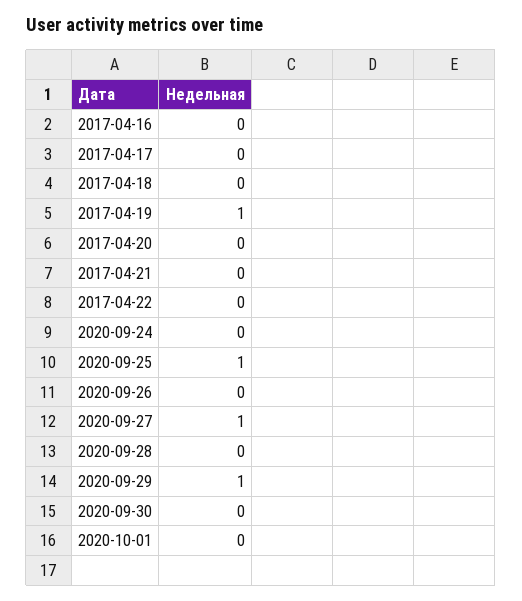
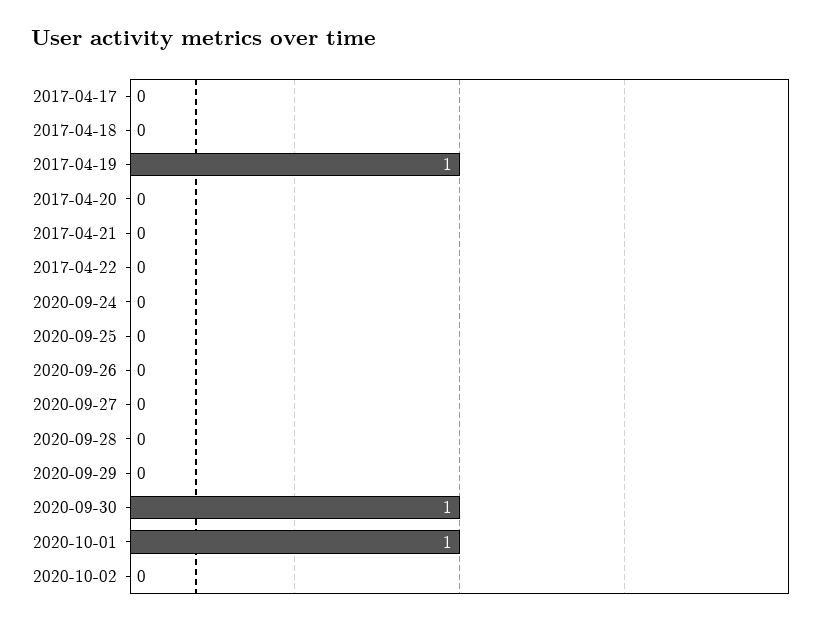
2017-04-16: 0 -> none
2020-09-25: 1 -> 0
2020-09-27: 1 -> 0
2020-09-29: 1 -> 0
2020-09-30: 0 -> 1
2020-10-01: 0 -> 1
2020-10-02: none -> 0

